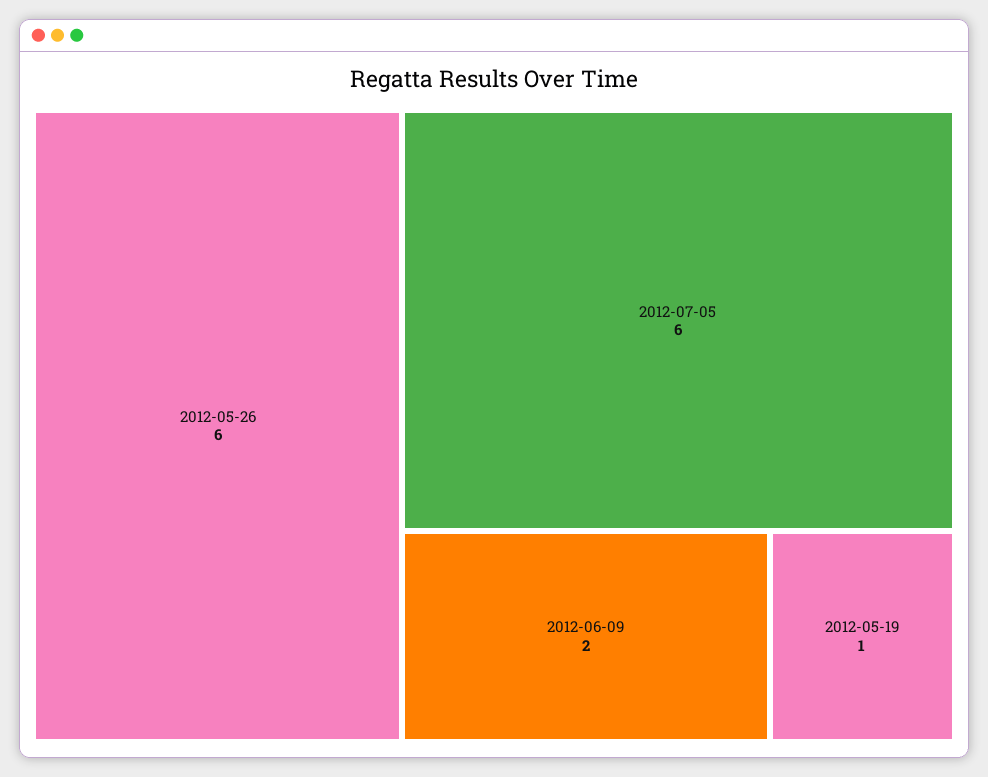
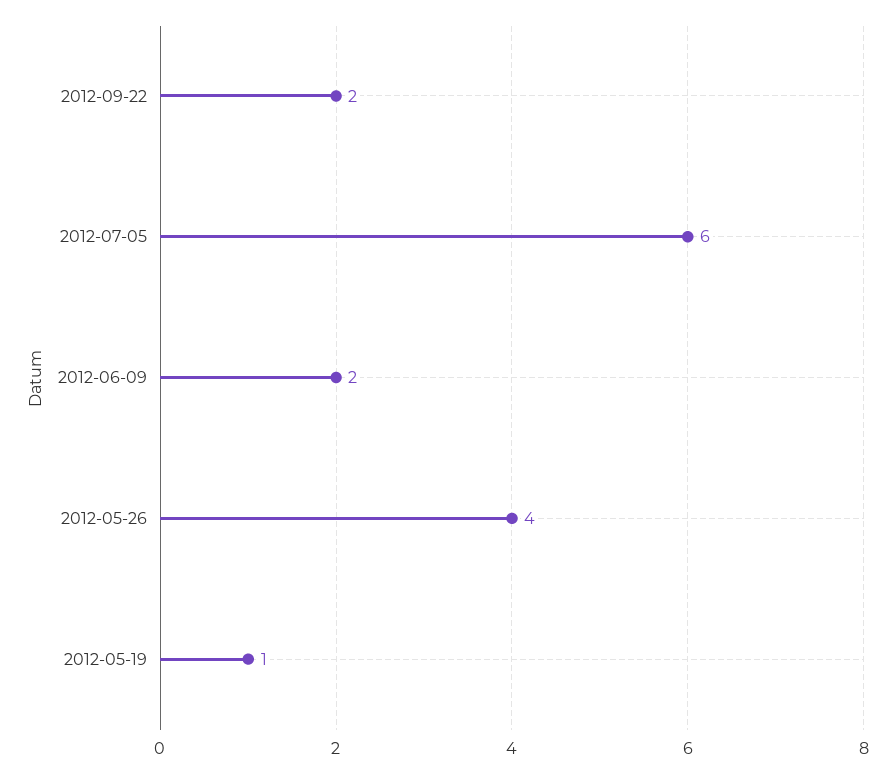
2012-05-26: 6 -> 4
2012-09-22: none -> 2

